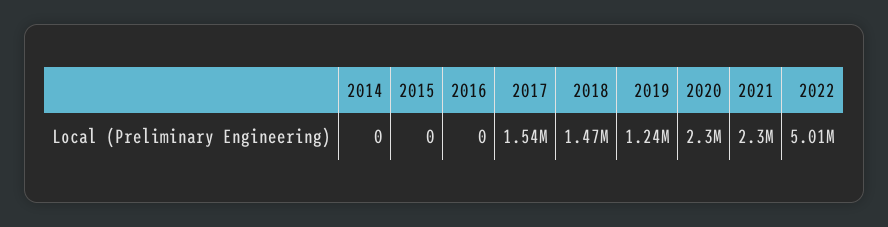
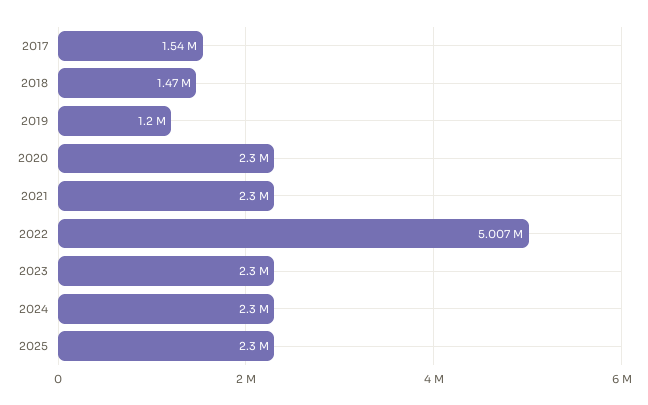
2014: 0 -> none
2015: 0 -> none
2016: 0 -> none
2019: 1240000 -> 1200000
2023: none -> 2300000
2024: none -> 2300000
2025: none -> 2300000

